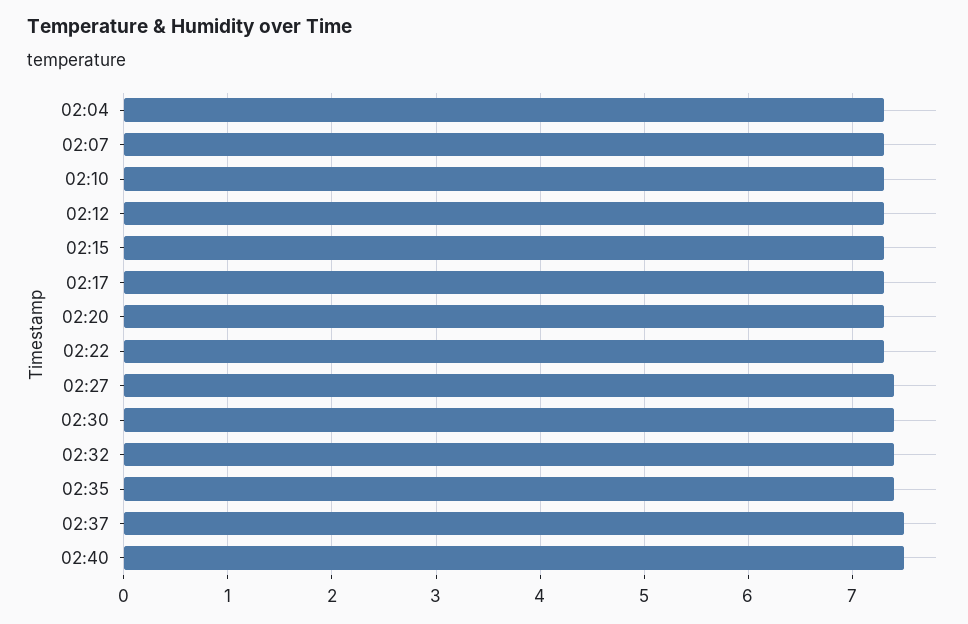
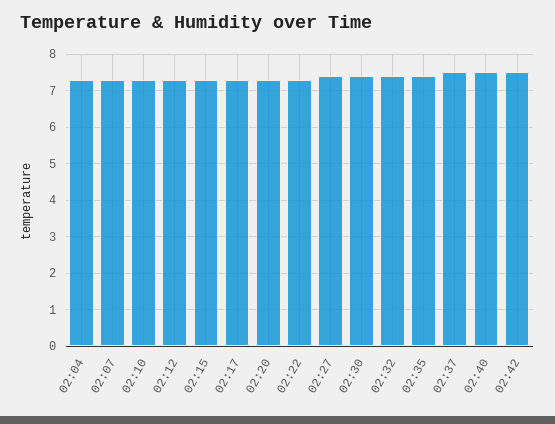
02:42: none -> 7.5

